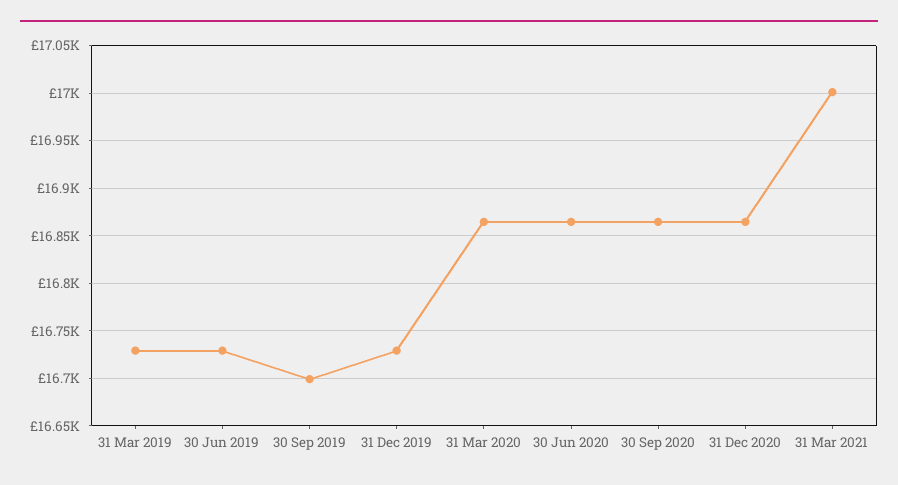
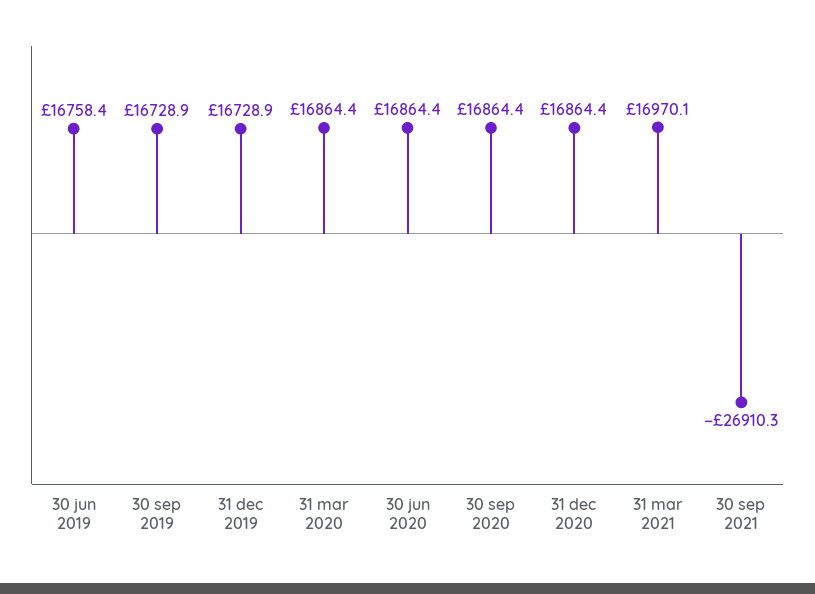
31 Mar 2019: 16730 -> none
30 Jun 2019: 16730 -> 16758.4
30 Sep 2019: 16700 -> 16728.9
31 Mar 2021: 17000 -> 16970.1
30 sep 2021: none -> -26910.3

